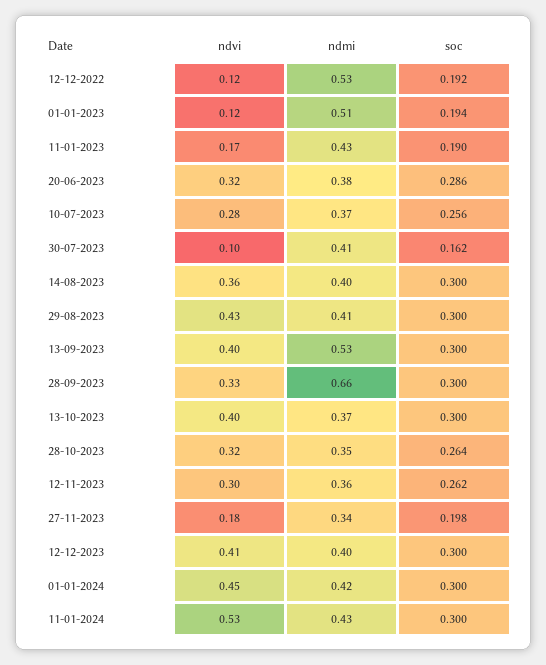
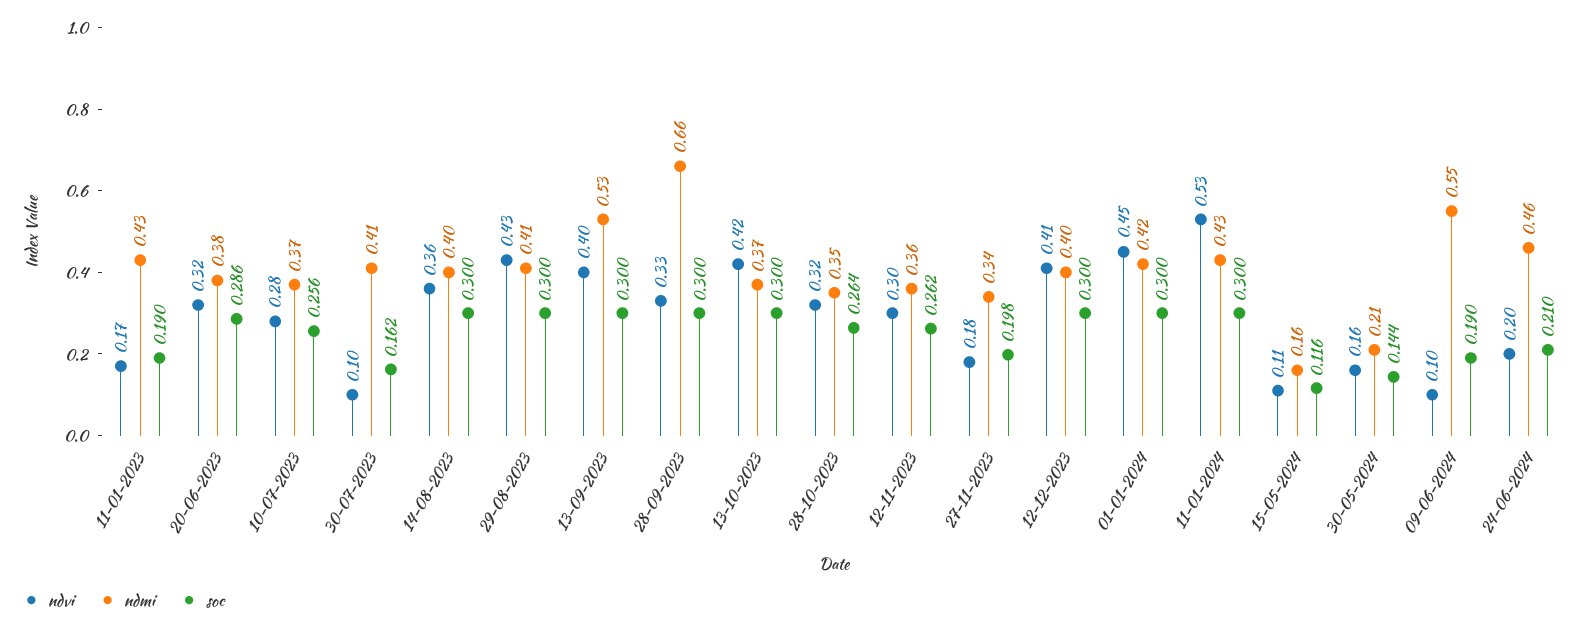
ndvi, 12-12-2022: 0.12 -> none
ndmi, 12-12-2022: 0.53 -> none
soc, 12-12-2022: 0.192 -> none
ndvi, 01-01-2023: 0.12 -> none
ndmi, 01-01-2023: 0.51 -> none
soc, 01-01-2023: 0.194 -> none
ndvi, 13-10-2023: 0.4 -> 0.42
ndvi, 15-05-2024: none -> 0.11
ndmi, 15-05-2024: none -> 0.16
soc, 15-05-2024: none -> 0.116
ndvi, 30-05-2024: none -> 0.16
ndmi, 30-05-2024: none -> 0.21
soc, 30-05-2024: none -> 0.144
ndvi, 09-06-2024: none -> 0.1
ndmi, 09-06-2024: none -> 0.55
soc, 09-06-2024: none -> 0.19
ndvi, 24-06-2024: none -> 0.2
ndmi, 24-06-2024: none -> 0.46
soc, 24-06-2024: none -> 0.21

